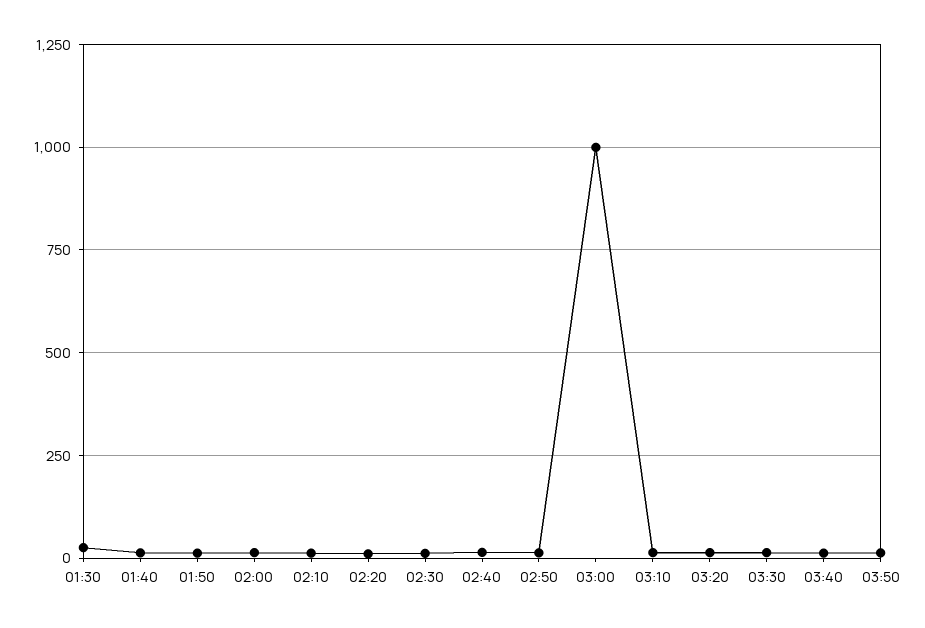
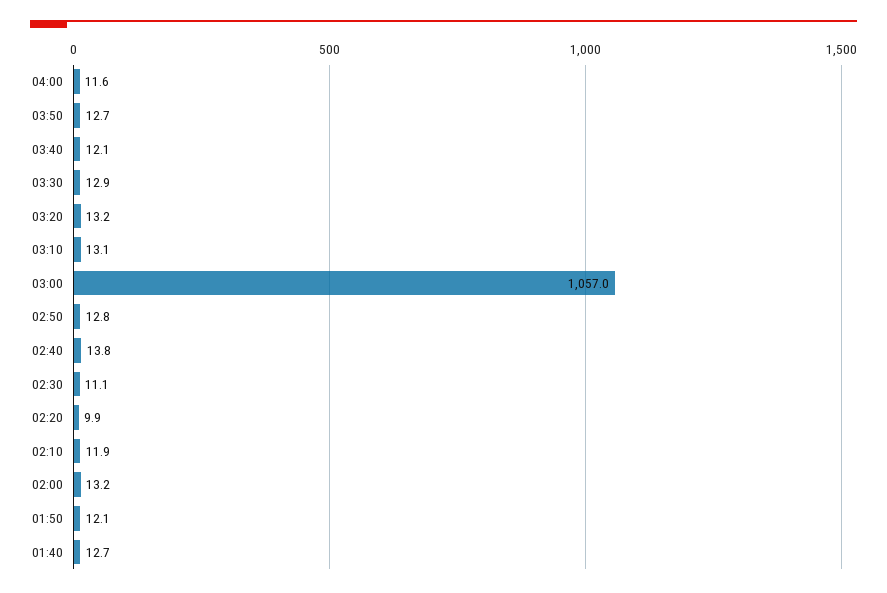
01:30: 25 -> none
03:00: 1000 -> 1057
04:00: none -> 11.6

